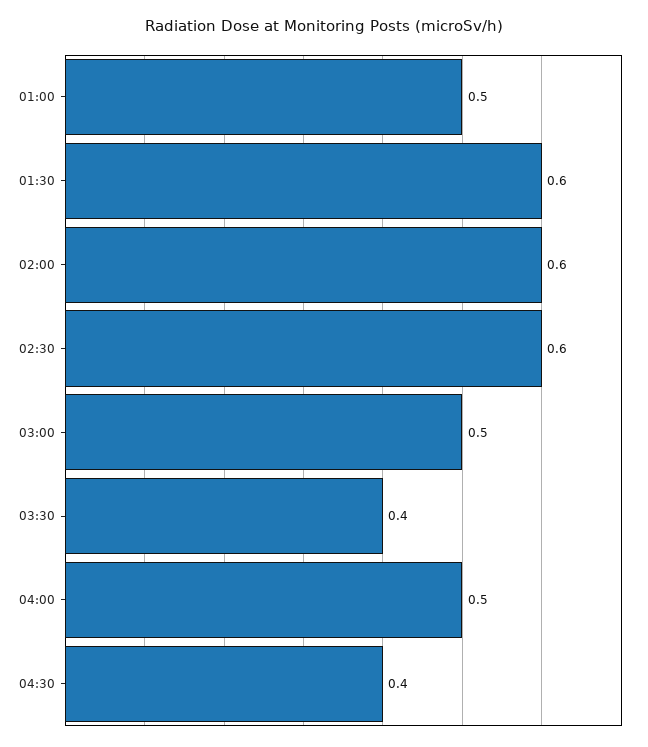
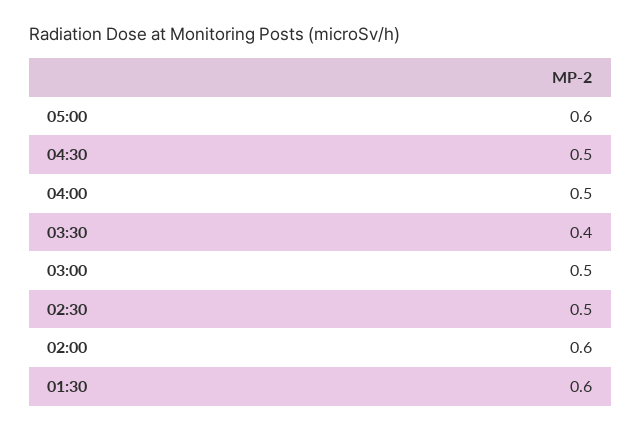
01:00: 0.5 -> none
02:30: 0.6 -> 0.5
04:30: 0.4 -> 0.5
05:00: none -> 0.6

